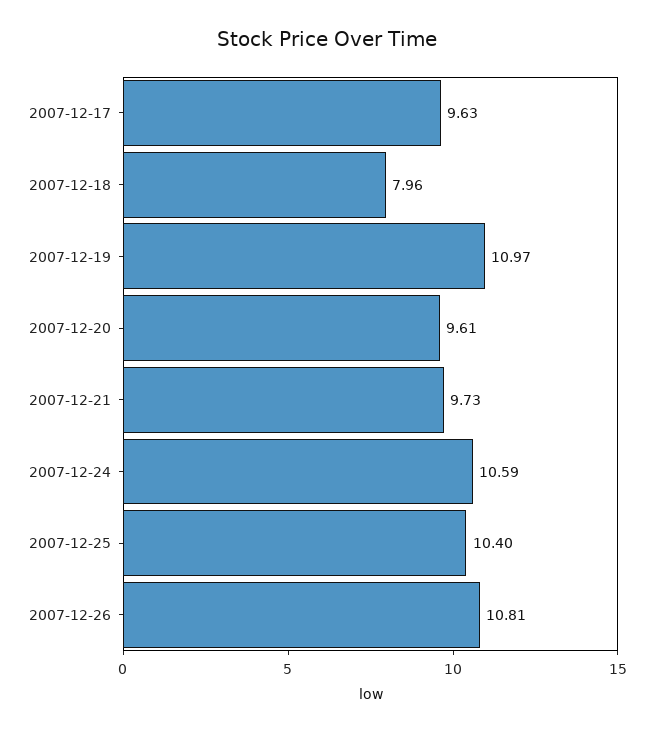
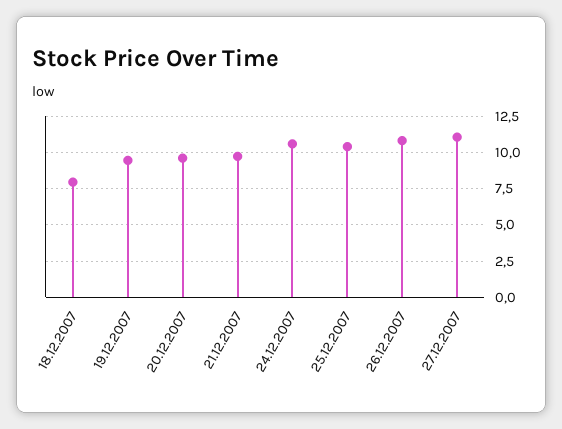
2007-12-17: 9.63 -> none
2007-12-19: 10.97 -> 9.5
27.12.2007: none -> 11

